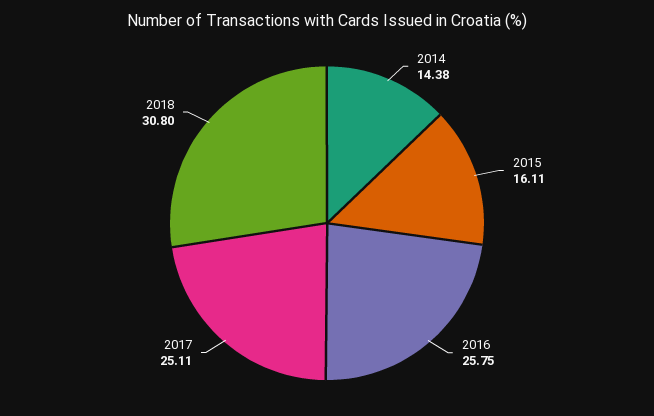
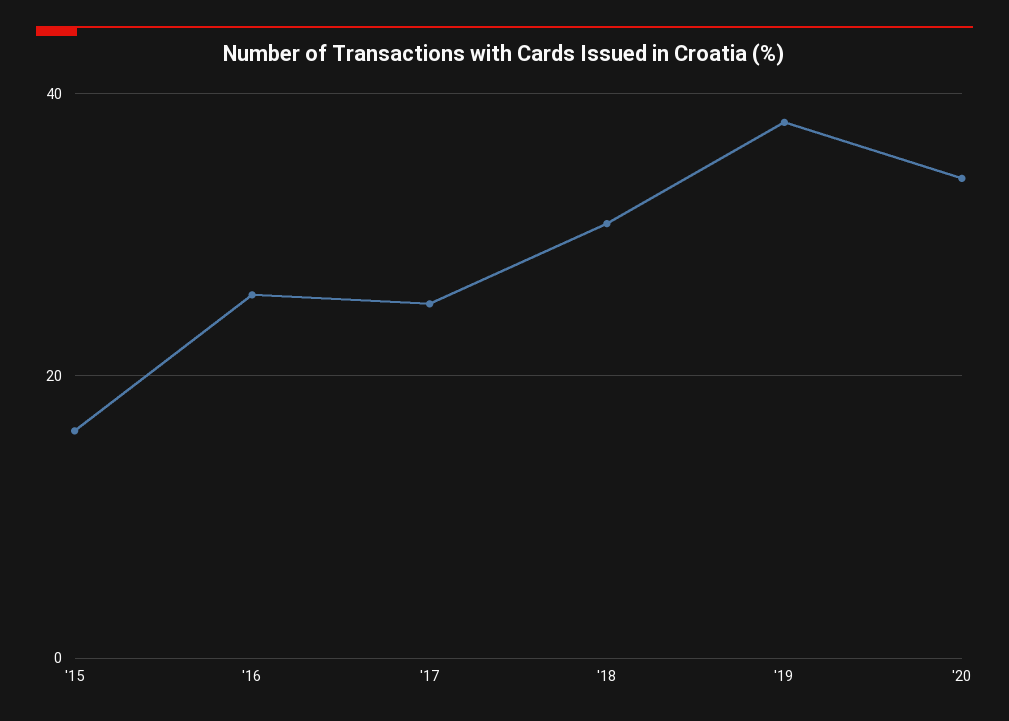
2014: 14.38 -> none
'19: none -> 38
'20: none -> 34

